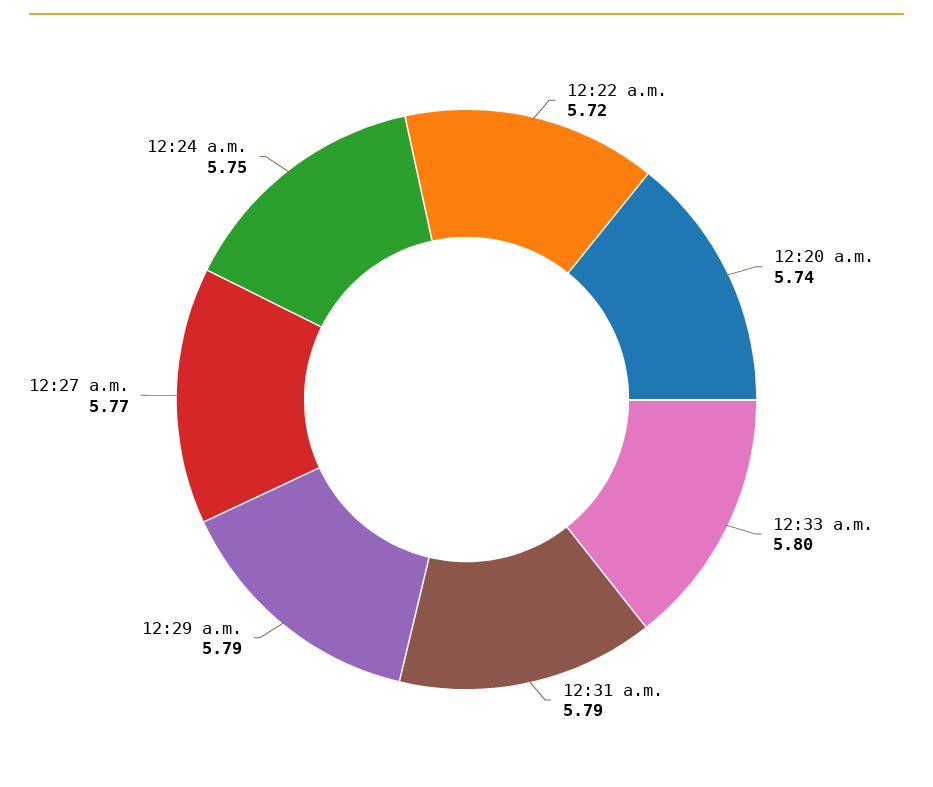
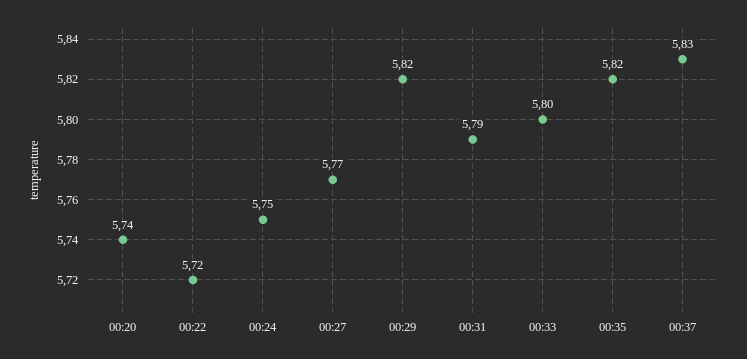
12:29 a.m.: 5.79 -> 5.82
00:35: none -> 5.82
00:37: none -> 5.83

